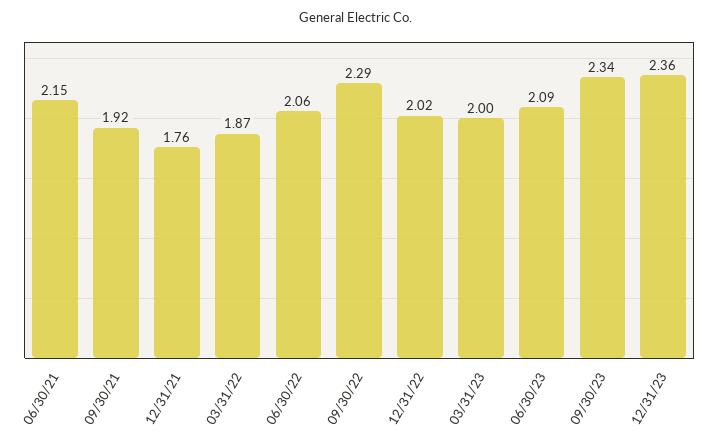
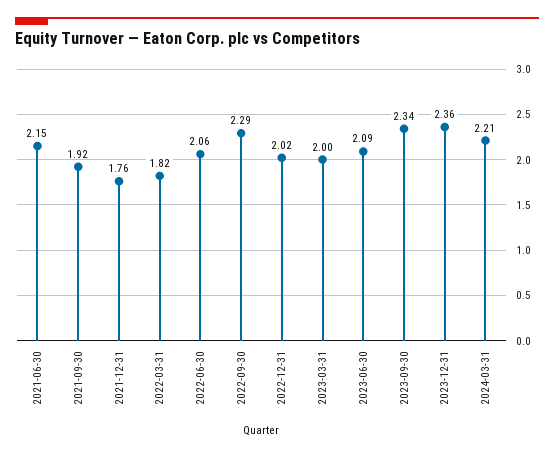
03/31/22: 1.87 -> 1.82
2024-03-31: none -> 2.21

